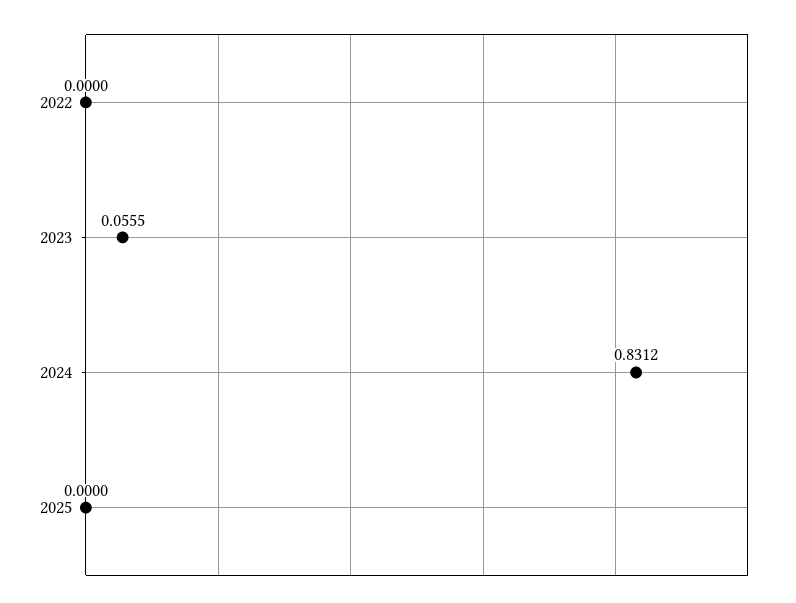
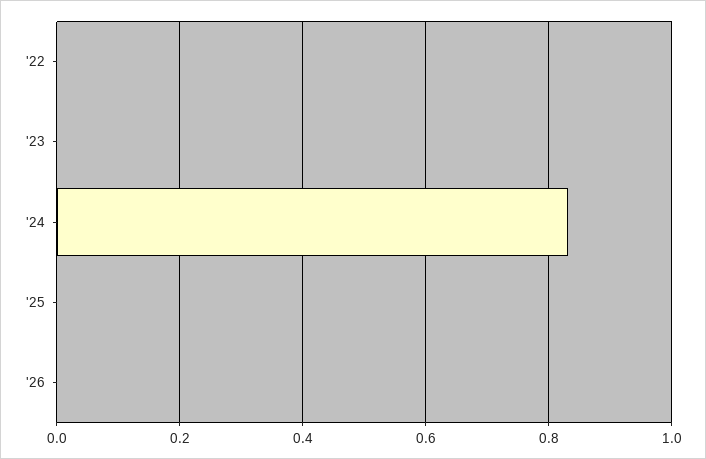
2023: 0.0555 -> 0
'26: none -> 0

